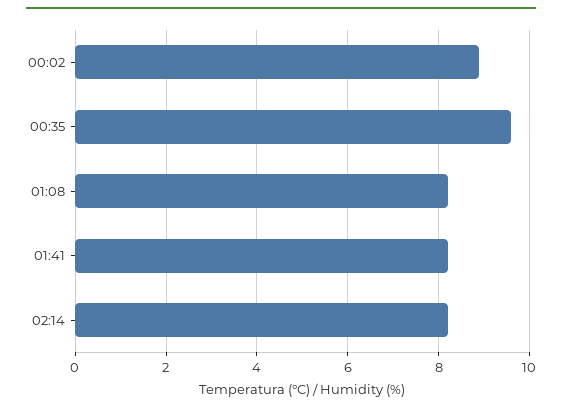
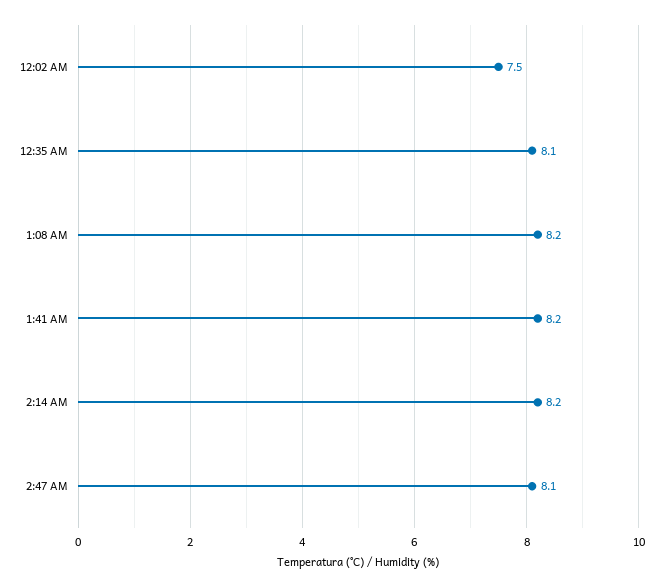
00:02: 9 -> 7.5
00:35: 9.5 -> 8.1
2:47 AM: none -> 8.1

